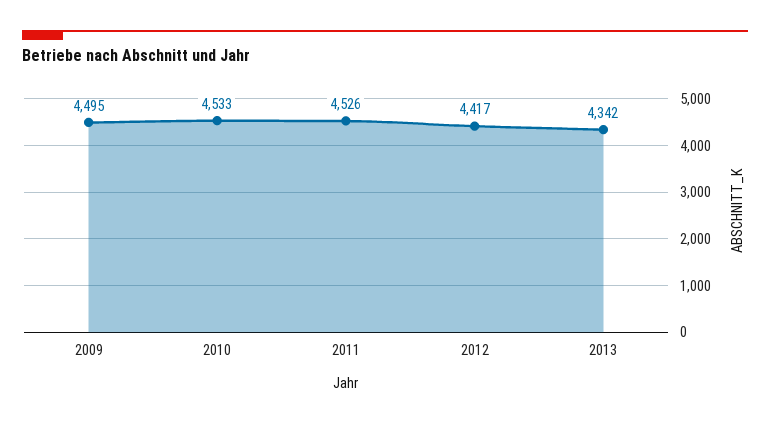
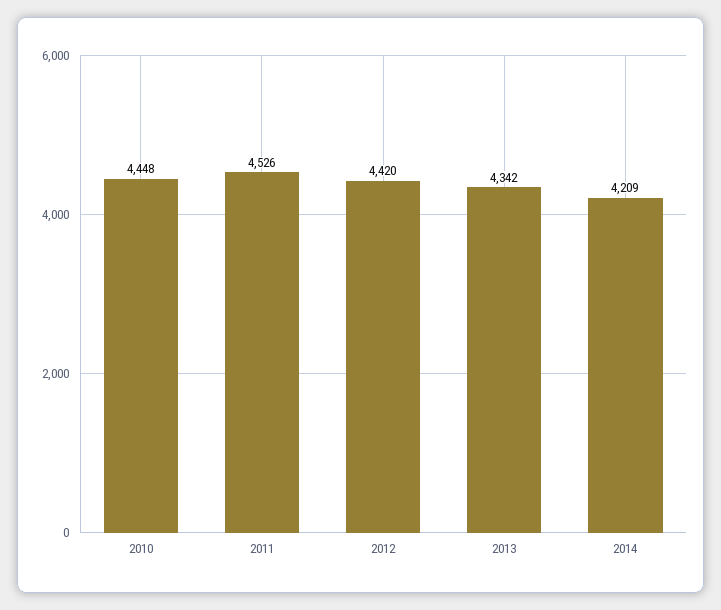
2009: 4495 -> none
2010: 4533 -> 4448
2012: 4417 -> 4420
2014: none -> 4209

